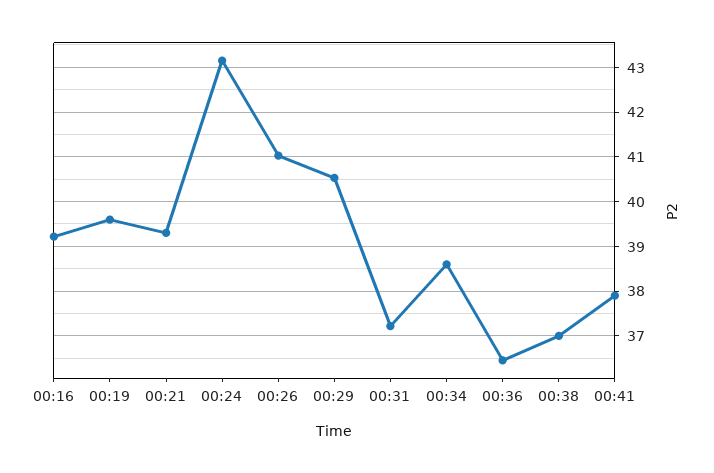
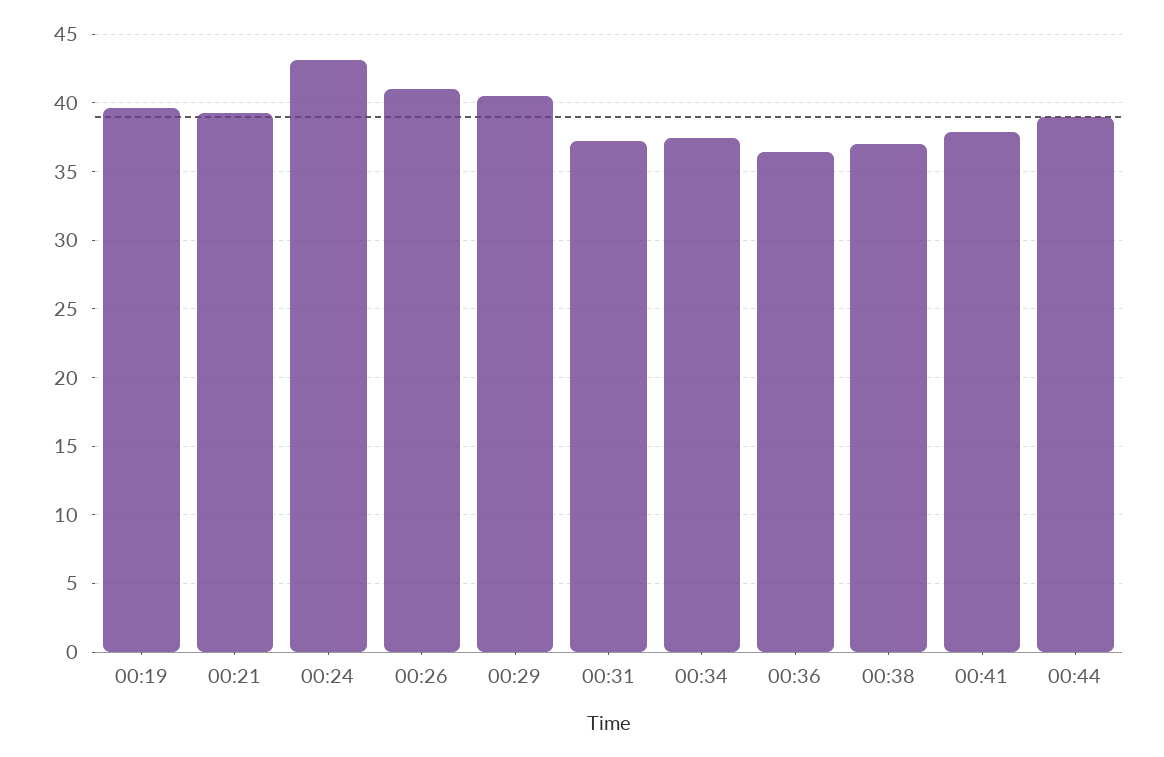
00:16: 39.2 -> none
00:34: 38.6 -> 37.5
00:44: none -> 39

